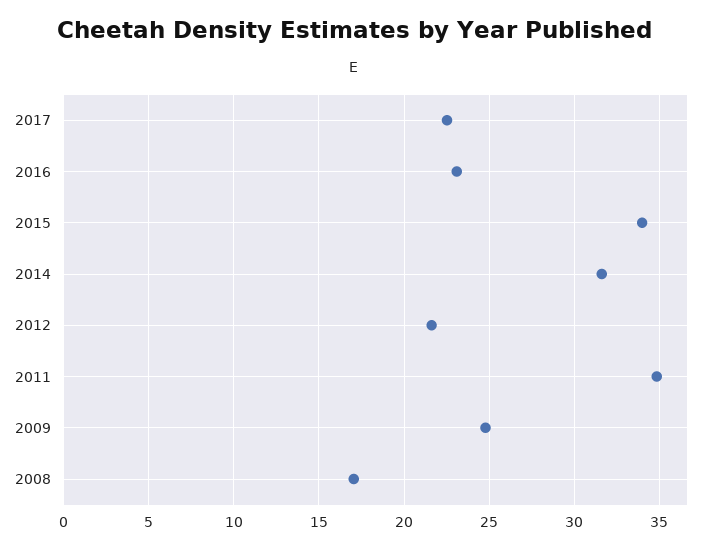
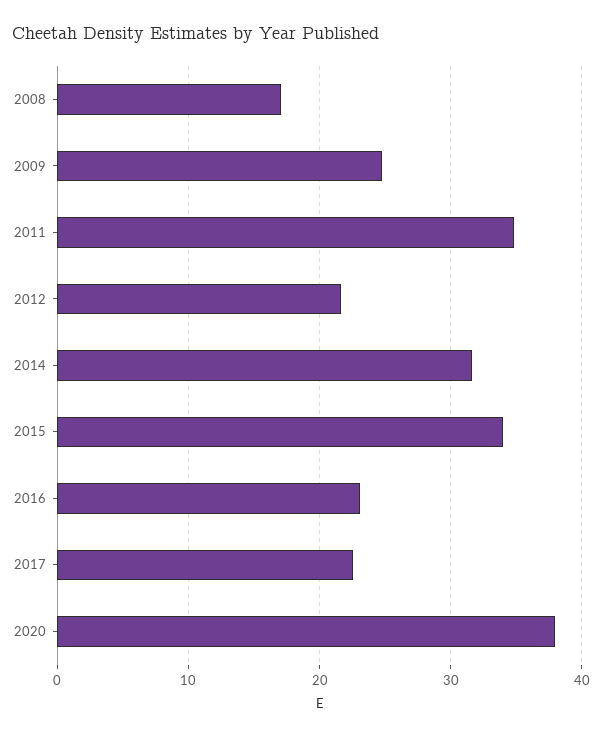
2020: none -> 38

